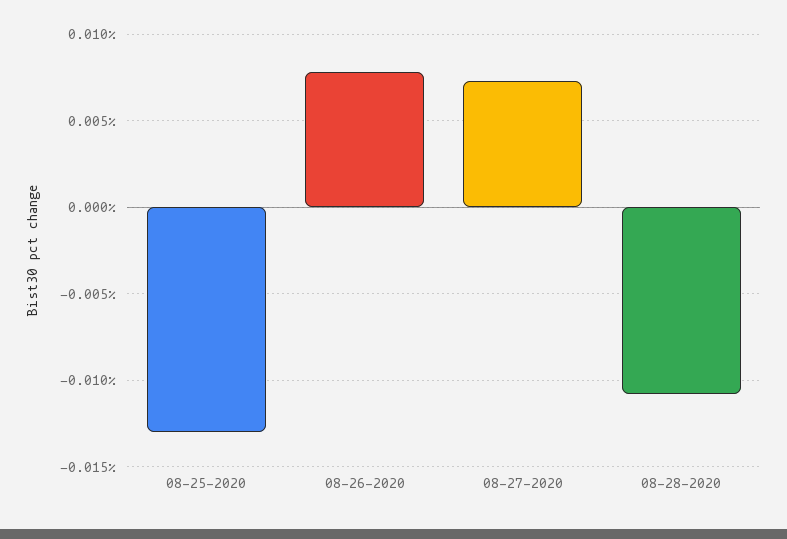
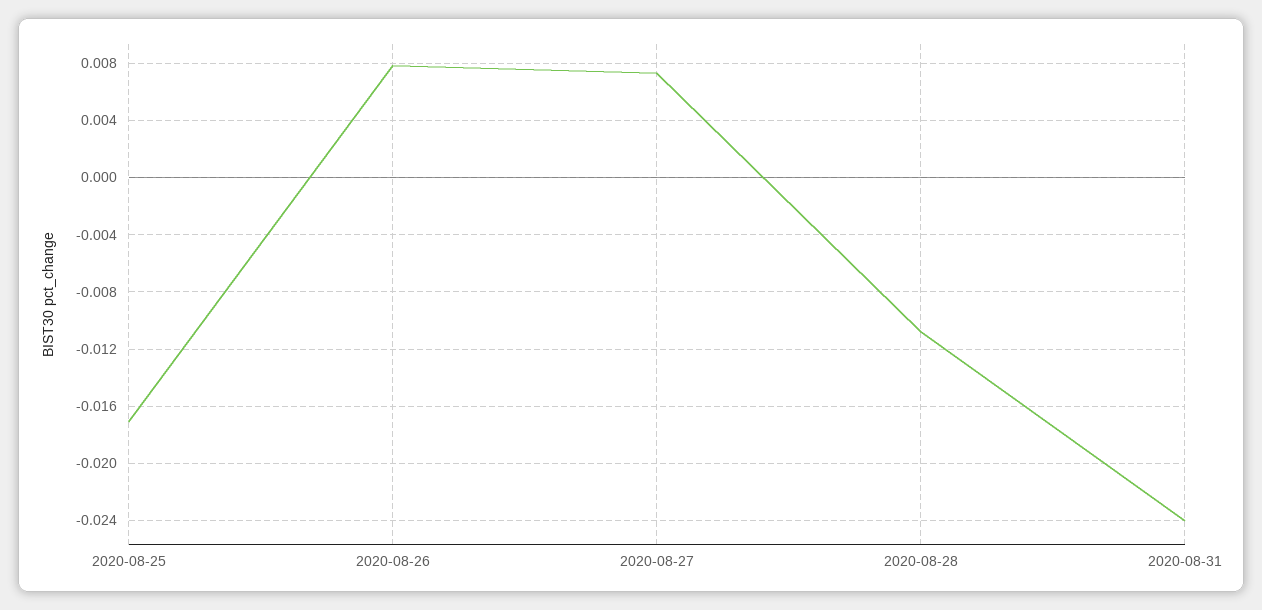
08-25-2020: -0.013 -> -0.017
2020-08-31: none -> -0.024

